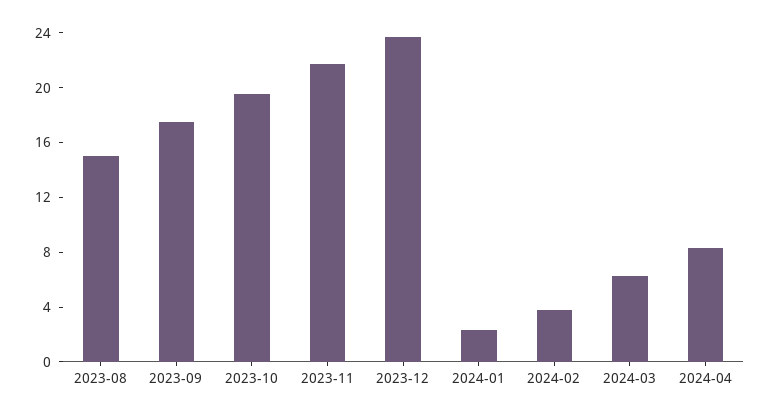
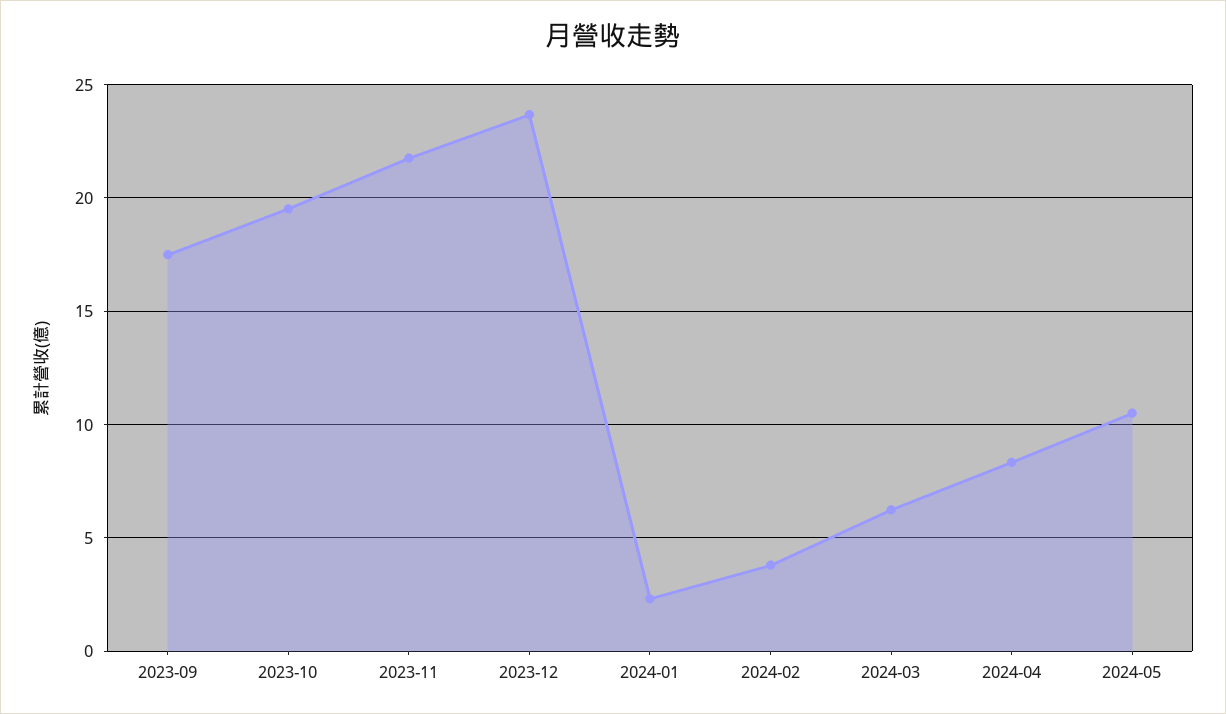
2023-08: 15 -> none
2024-05: none -> 10.5

